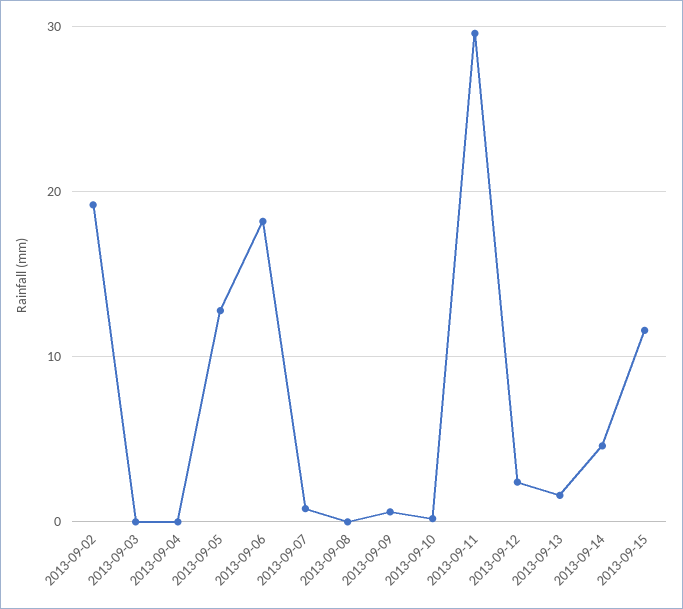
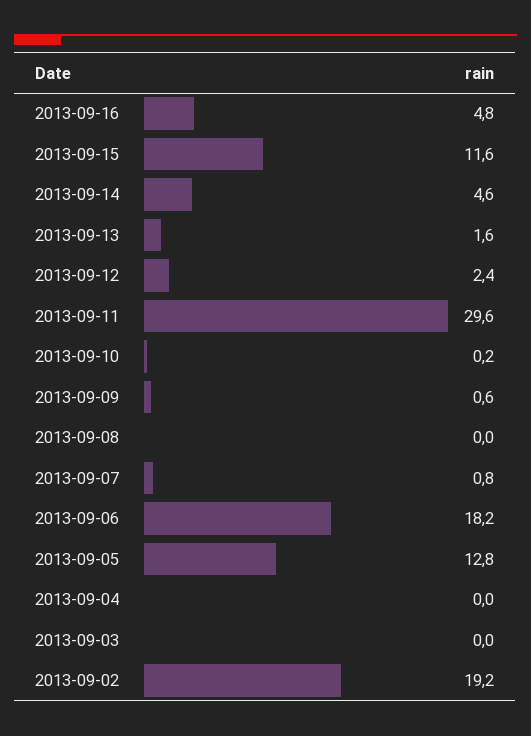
2013-09-16: none -> 4.8

